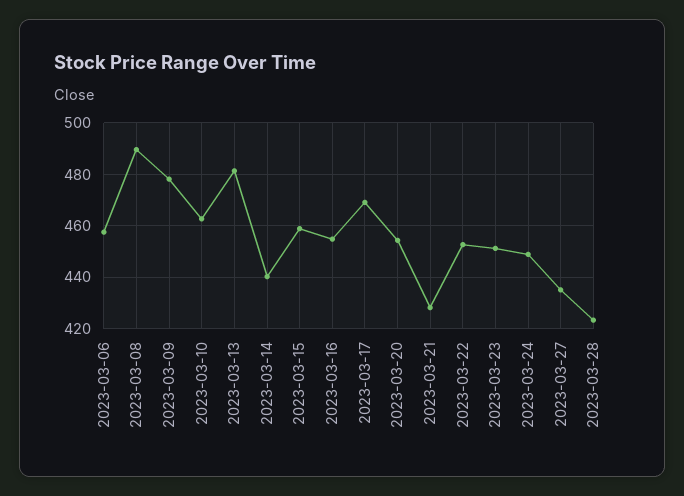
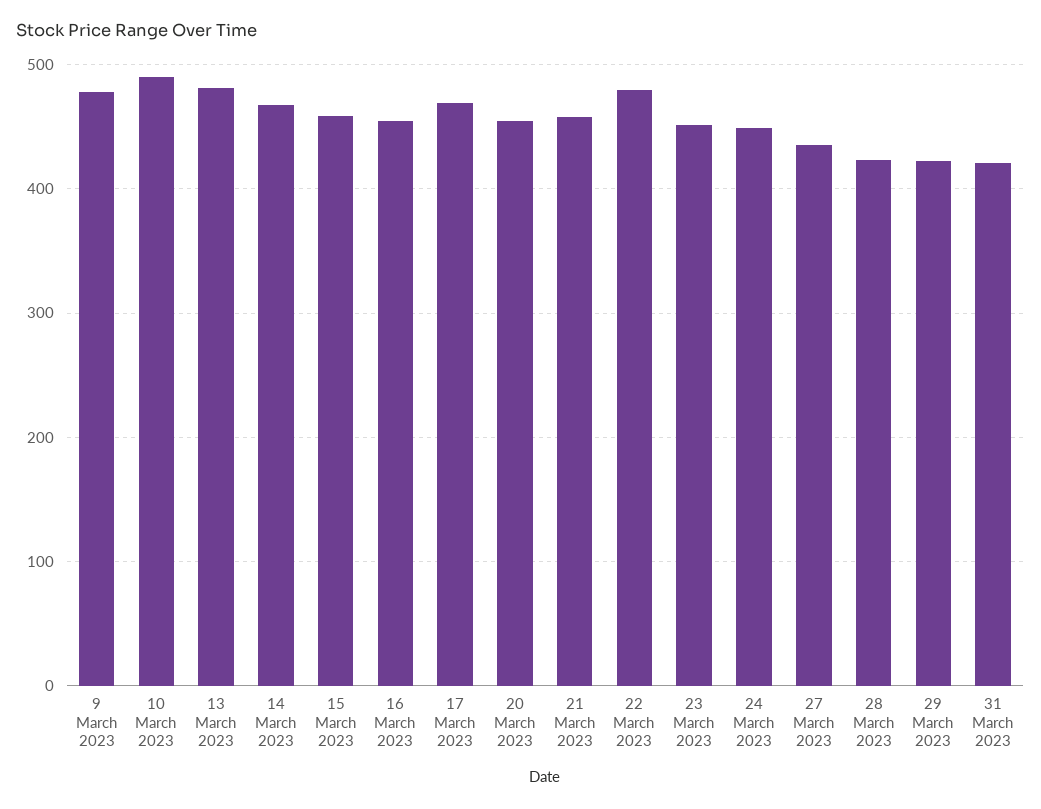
2023-03-06: 457.5 -> none
2023-03-08: 490 -> none
2023-03-10: 462.5 -> 490
2023-03-14: 440 -> 470
2023-03-21: 427.5 -> 460
2023-03-22: 452.5 -> 480
29 March 2023: none -> 420
31 March 2023: none -> 420

